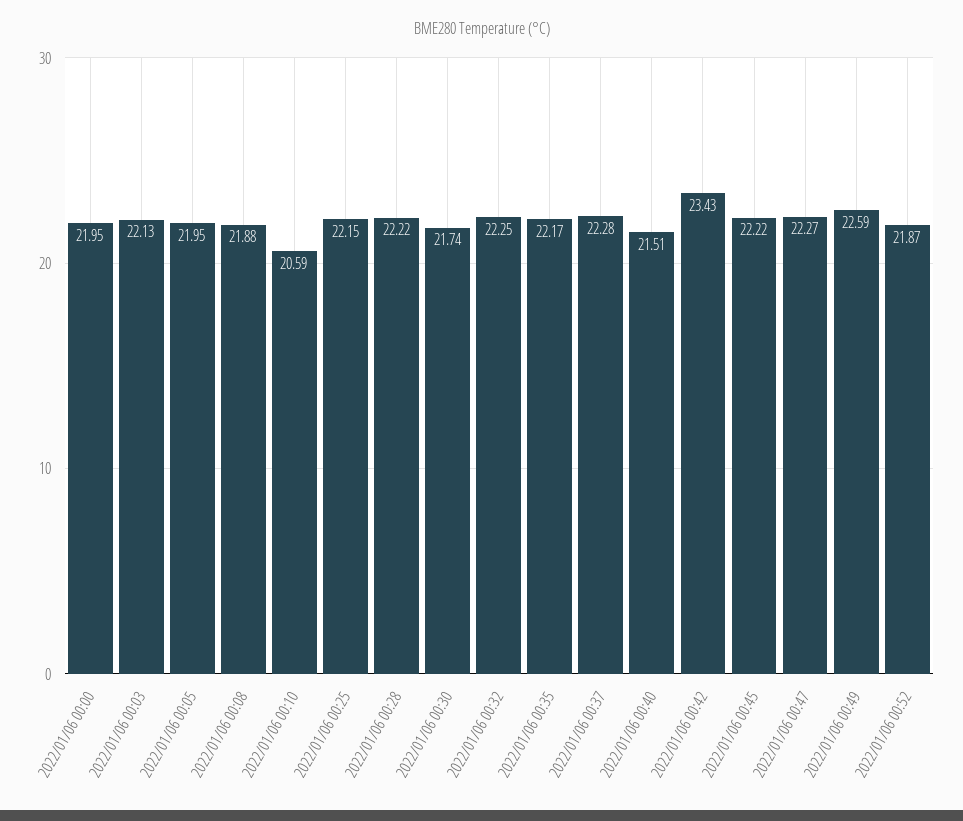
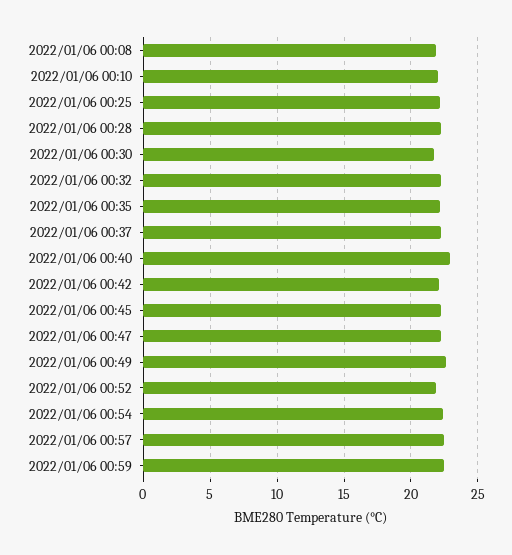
2022/01/06 00:00: 21.95 -> none
2022/01/06 00:03: 22.13 -> none
2022/01/06 00:05: 21.95 -> none
2022/01/06 00:10: 20.59 -> 22
2022/01/06 00:40: 21.51 -> 23
2022/01/06 00:42: 23.43 -> 22
2022/01/06 00:54: none -> 22.5
2022/01/06 00:57: none -> 22.5
2022/01/06 00:59: none -> 22.5

